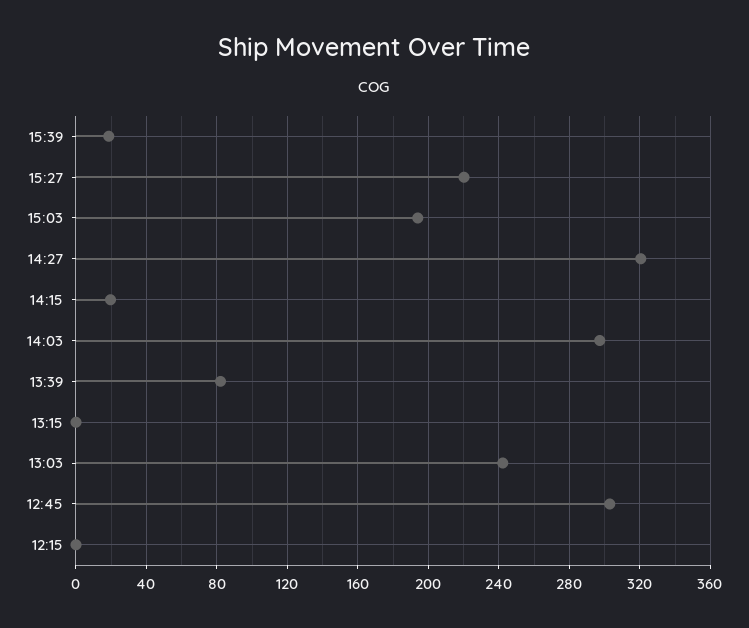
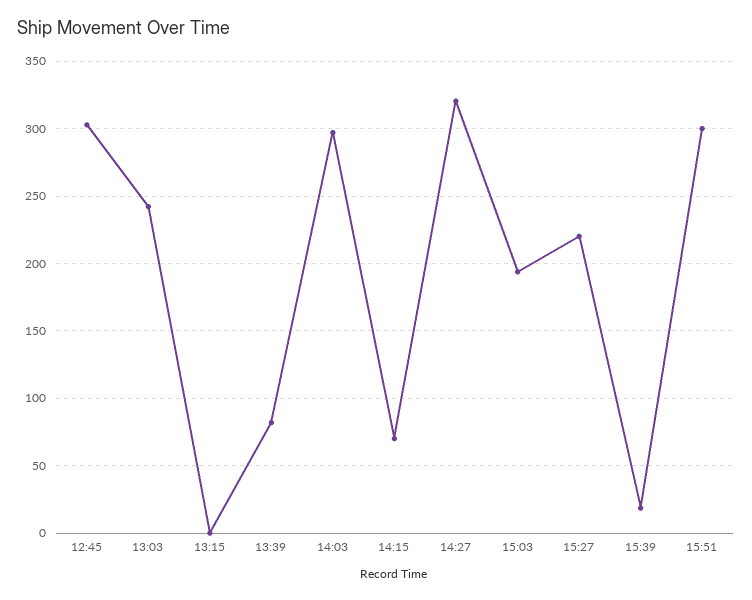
14:15: 20 -> 70
12:15: 0 -> none
15:51: none -> 300

